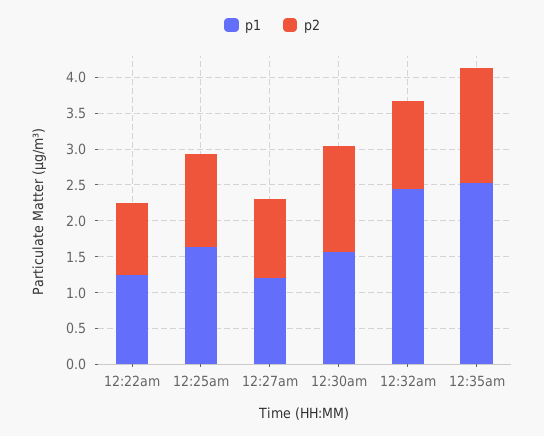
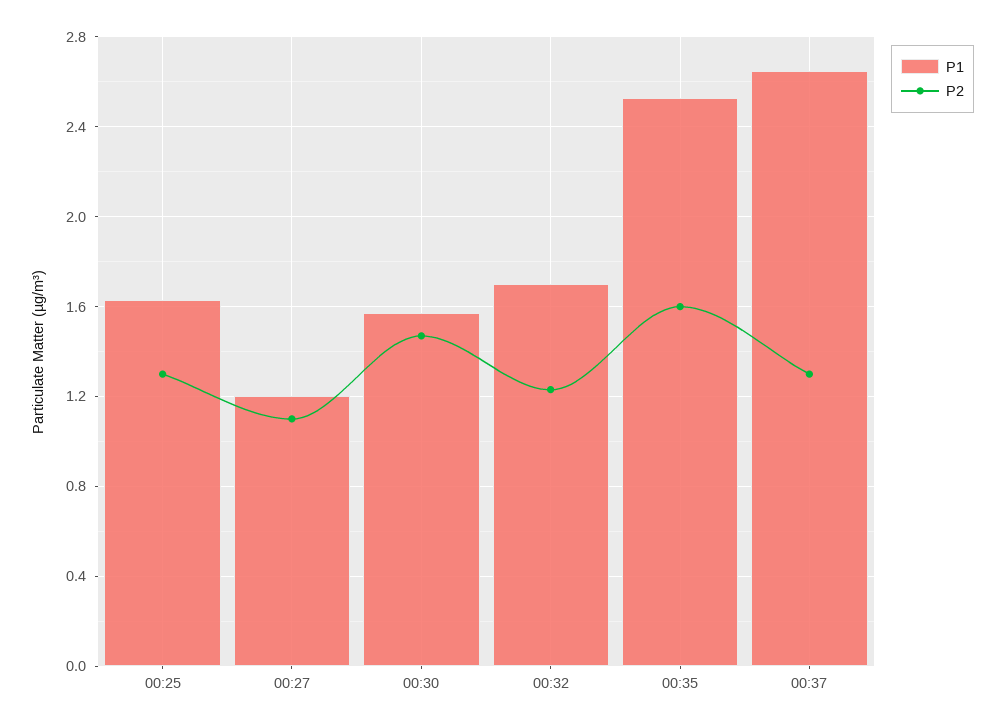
p1, 12:22am: 1.25 -> none
p2, 12:22am: 1 -> none
p1, 12:32am: 2.5 -> 1.7
p1, 00:37: none -> 2.65
p2, 00:37: none -> 1.3

